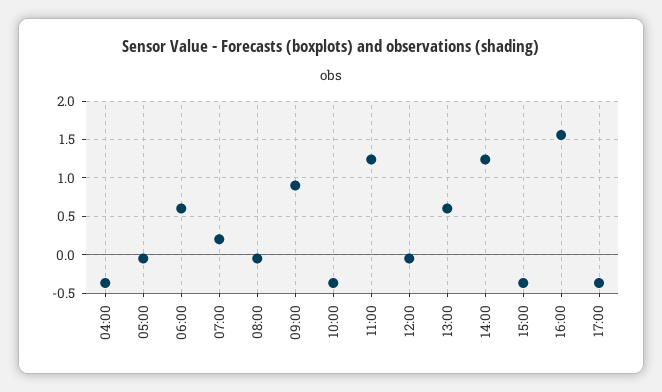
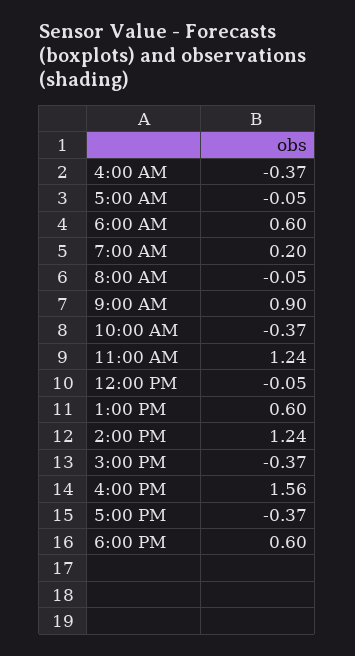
6:00 PM: none -> 0.6

